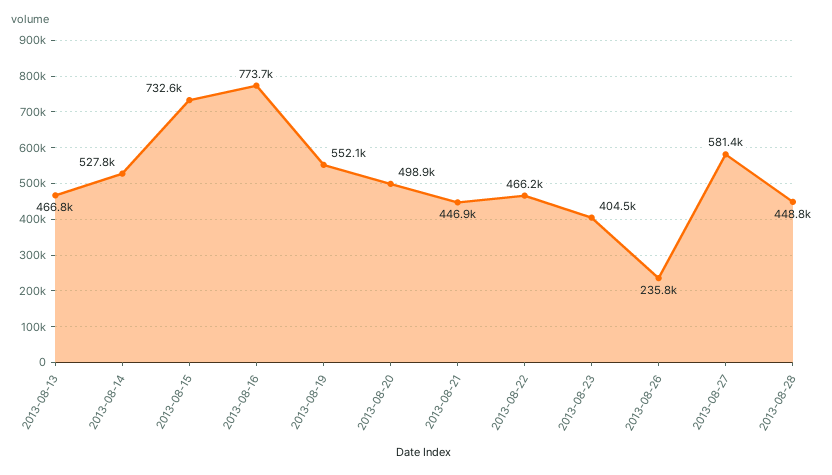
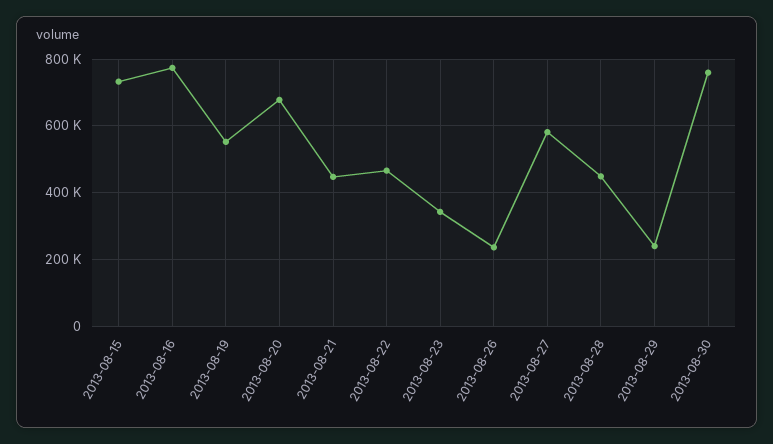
2013-08-13: 466800 -> none
2013-08-14: 527800 -> none
2013-08-20: 498900 -> 680000
2013-08-23: 404500 -> 340000
2013-08-29: none -> 240000
2013-08-30: none -> 760000

